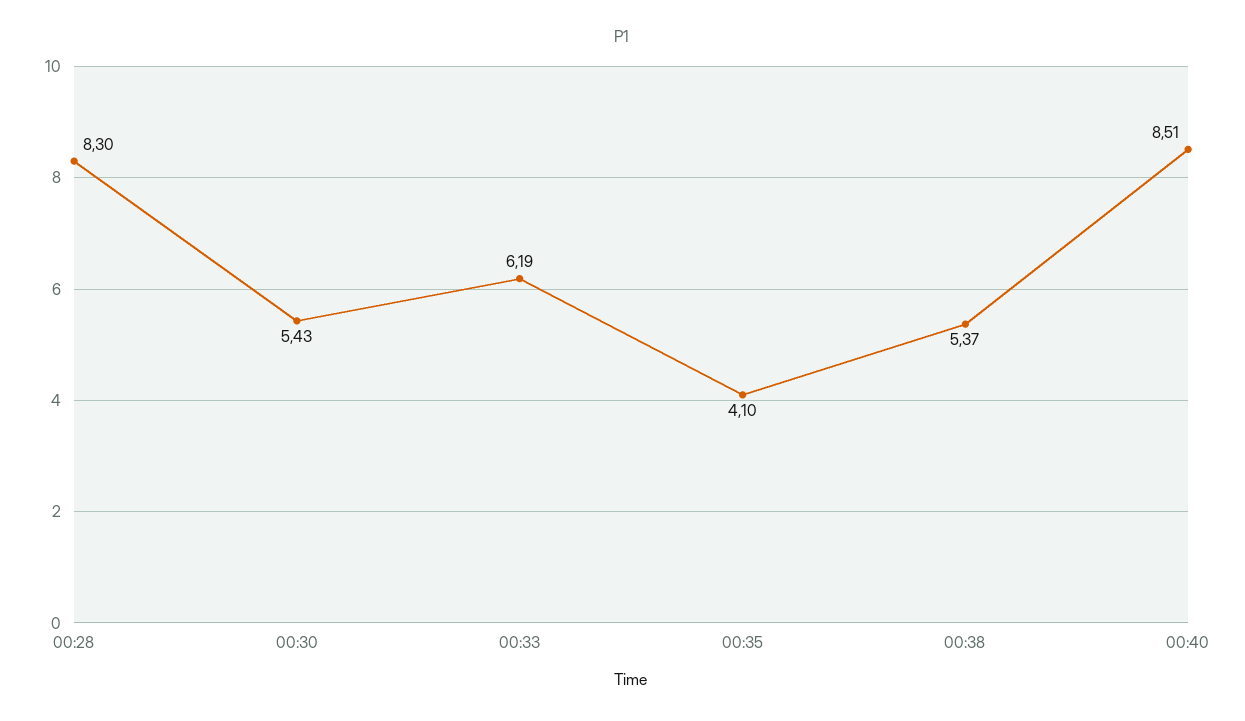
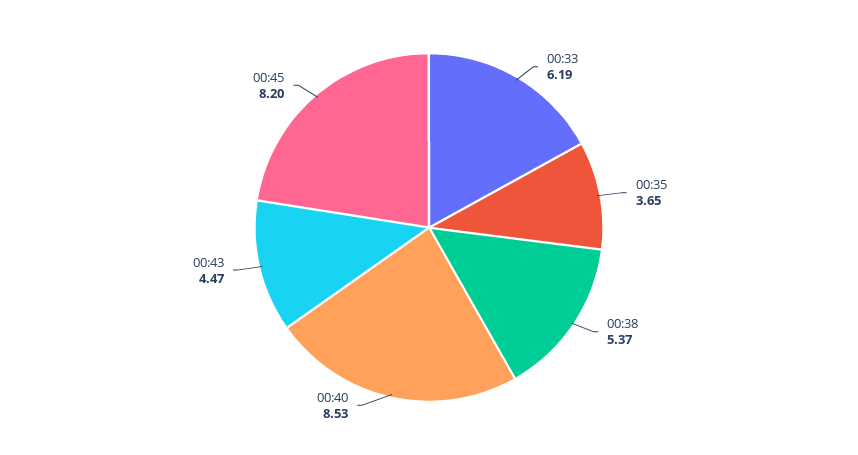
00:28: 8.3 -> none
00:30: 5.43 -> none
00:35: 4.1 -> 3.65
00:40: 8.51 -> 8.53
00:43: none -> 4.47
00:45: none -> 8.2

